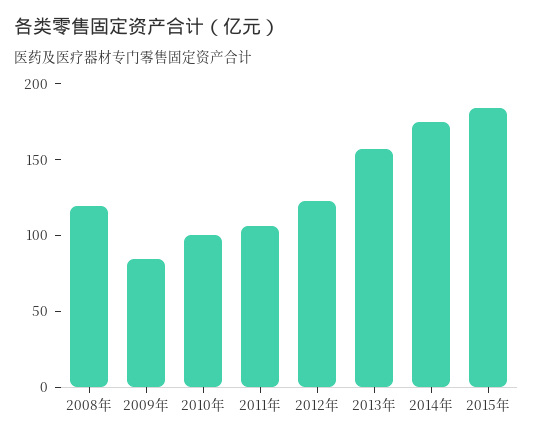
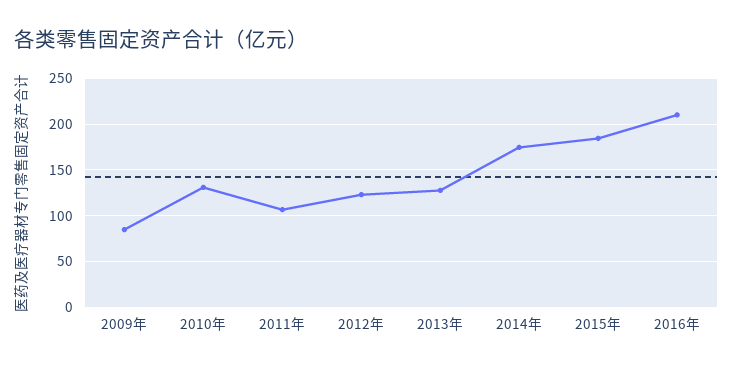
2008年: 120 -> none
2010年: 100 -> 130
2013年: 160 -> 130
2016年: none -> 210

